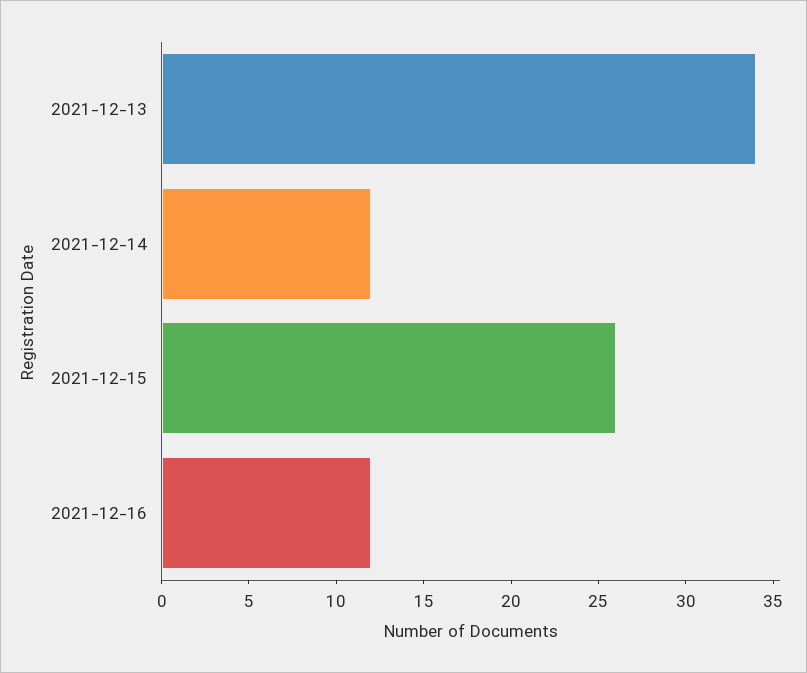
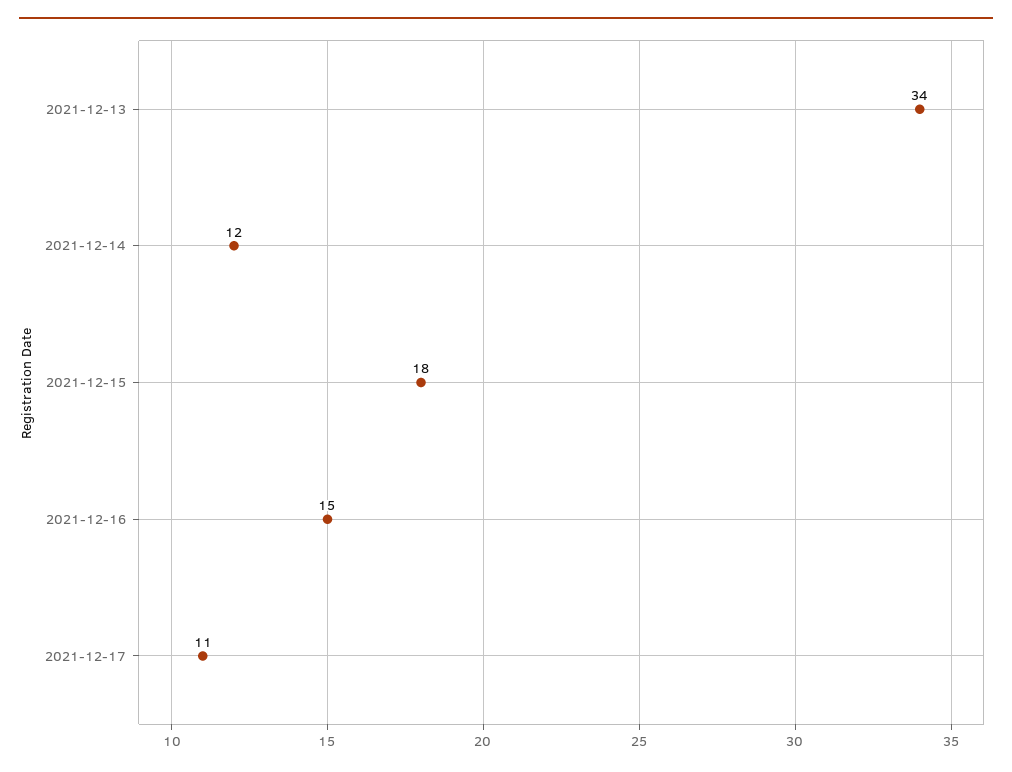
2021-12-15: 26 -> 18
2021-12-16: 12 -> 15
2021-12-17: none -> 11

